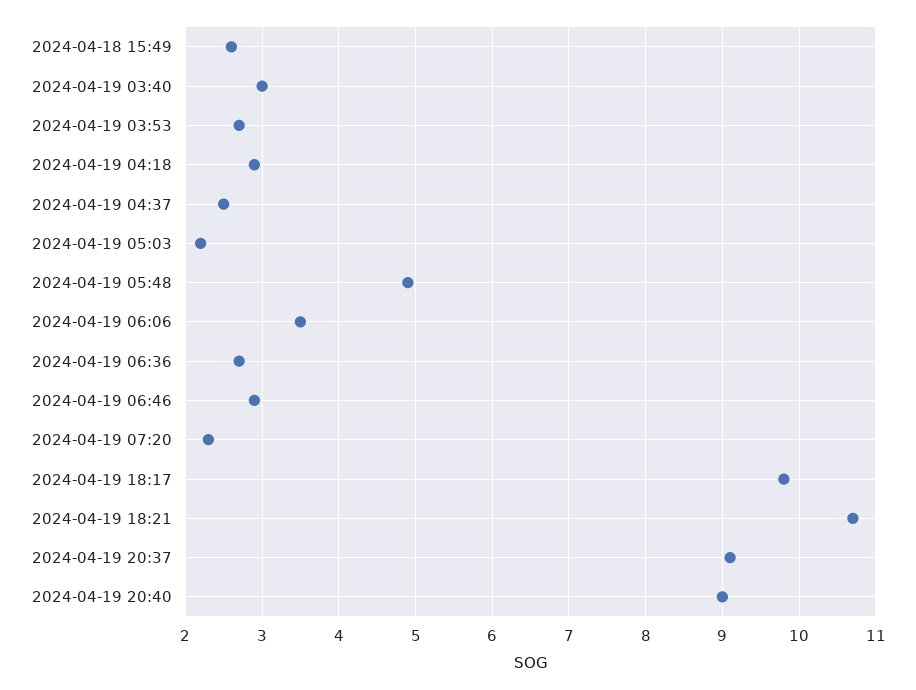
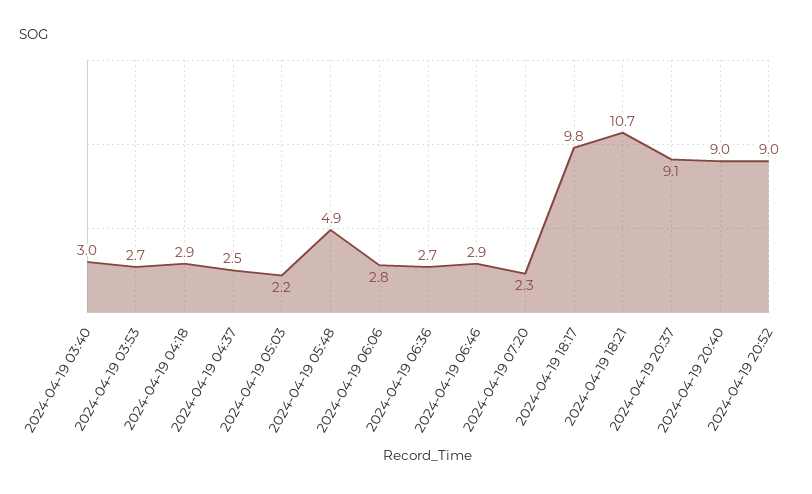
2024-04-18 15:49: 2.6 -> none
2024-04-19 06:06: 3.5 -> 2.8
2024-04-19 20:52: none -> 9

